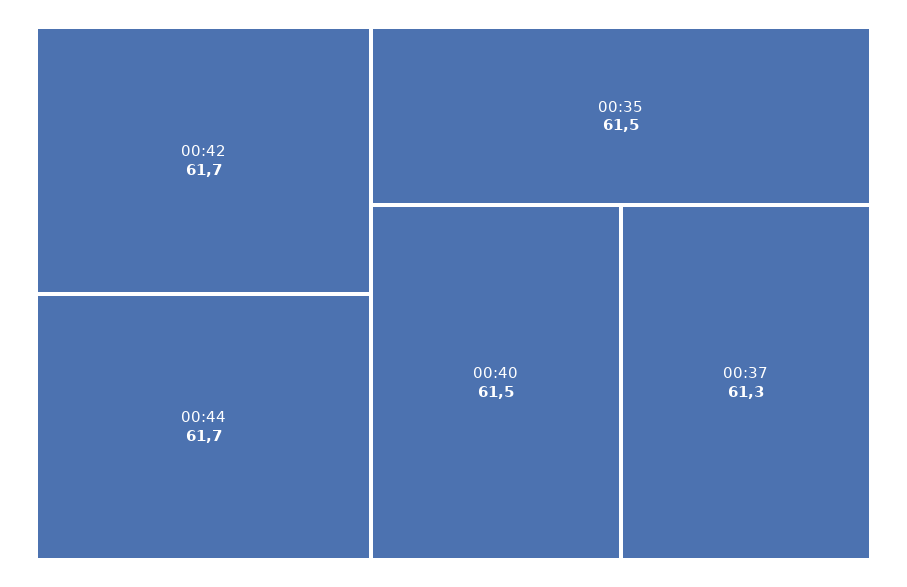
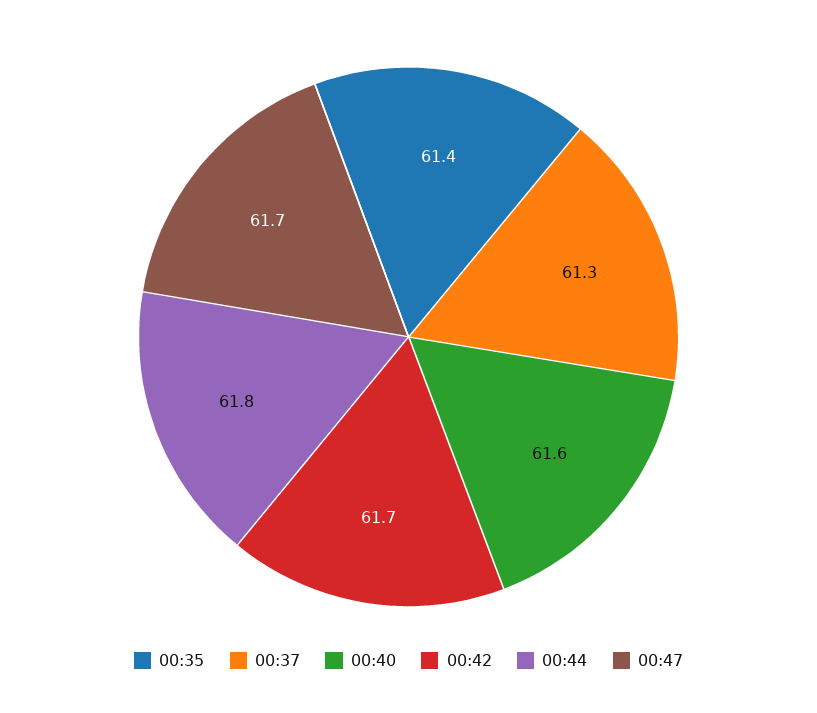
00:44: 61.7 -> 61.8
00:35: 61.5 -> 61.4
00:40: 61.5 -> 61.6
00:47: none -> 61.7

